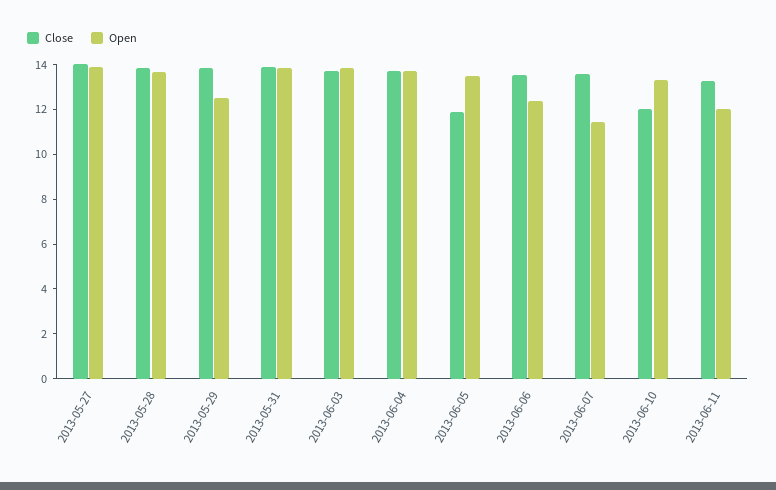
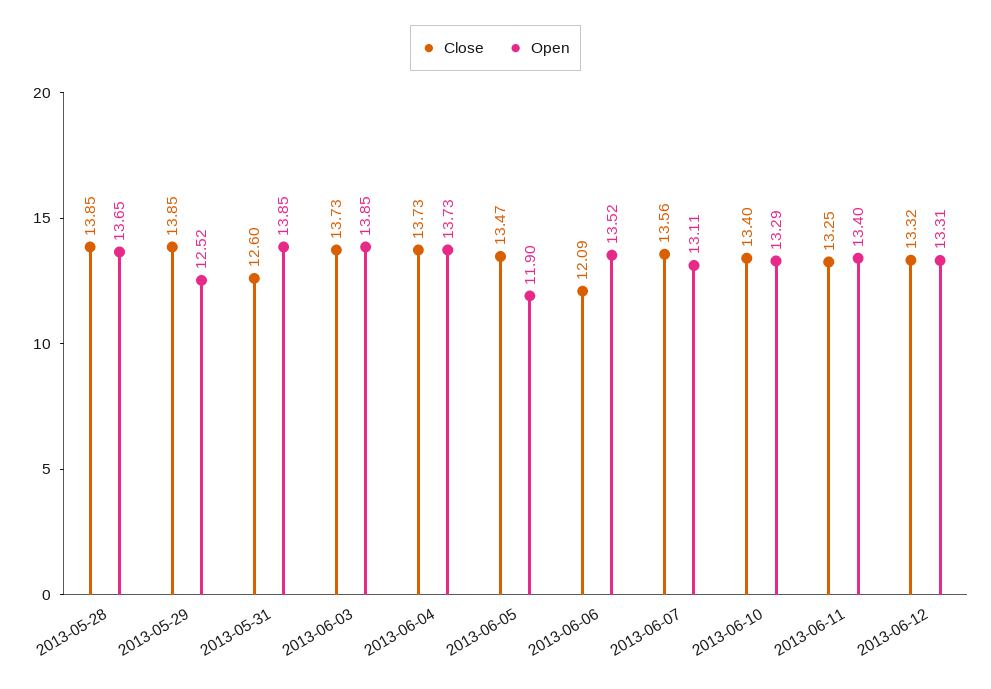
Close, 2013-05-27: 14 -> none
Open, 2013-05-27: 14 -> none
Close, 2013-05-31: 14 -> 12.6
Close, 2013-06-05: 12 -> 13.47
Open, 2013-06-05: 13.5 -> 11.9
Close, 2013-06-06: 13.5 -> 12.09
Open, 2013-06-06: 12.5 -> 13.52
Open, 2013-06-07: 11.5 -> 13.11
Close, 2013-06-10: 12 -> 13.4
Open, 2013-06-11: 12 -> 13.4
Close, 2013-06-12: none -> 13.32
Open, 2013-06-12: none -> 13.31

